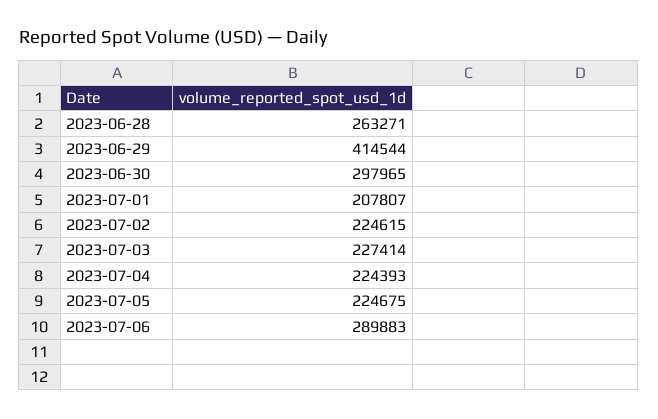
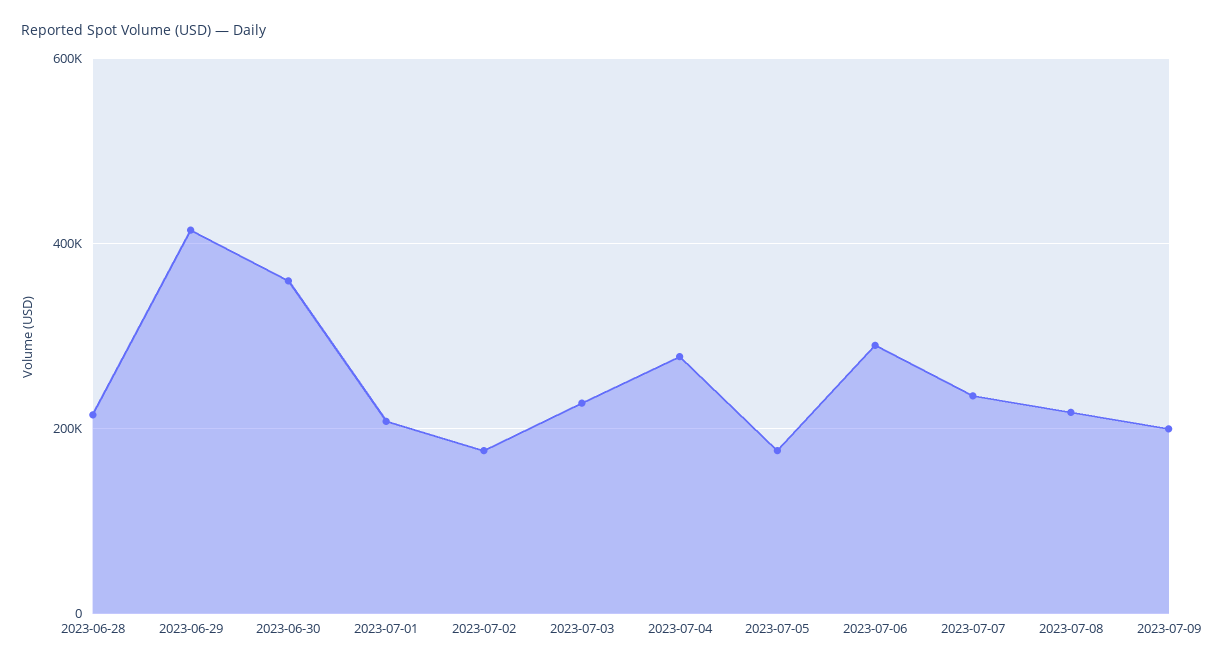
2023-06-28: 263271 -> 220000
2023-06-30: 297965 -> 360000
2023-07-02: 224615 -> 180000
2023-07-04: 224393 -> 280000
2023-07-05: 224675 -> 180000
2023-07-07: none -> 240000
2023-07-08: none -> 220000
2023-07-09: none -> 200000

